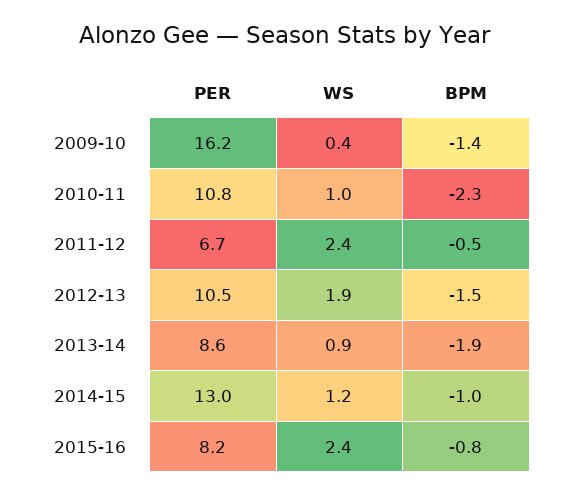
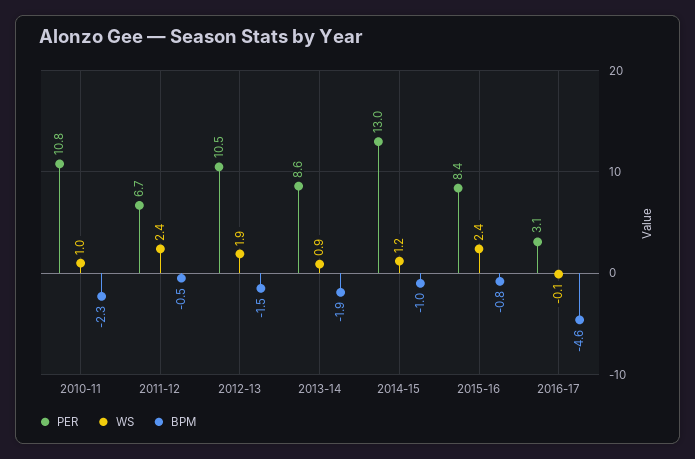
PER, 2009-10: 16.2 -> none
WS, 2009-10: 0.4 -> none
BPM, 2009-10: -1.4 -> none
PER, 2015-16: 8.2 -> 8.4
PER, 2016-17: none -> 3.1
WS, 2016-17: none -> -0.1
BPM, 2016-17: none -> -4.6

